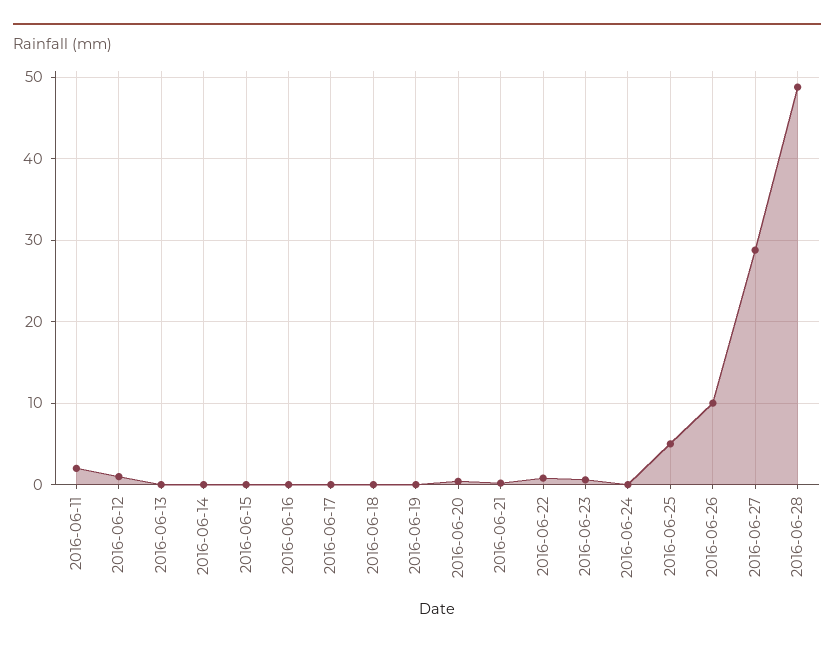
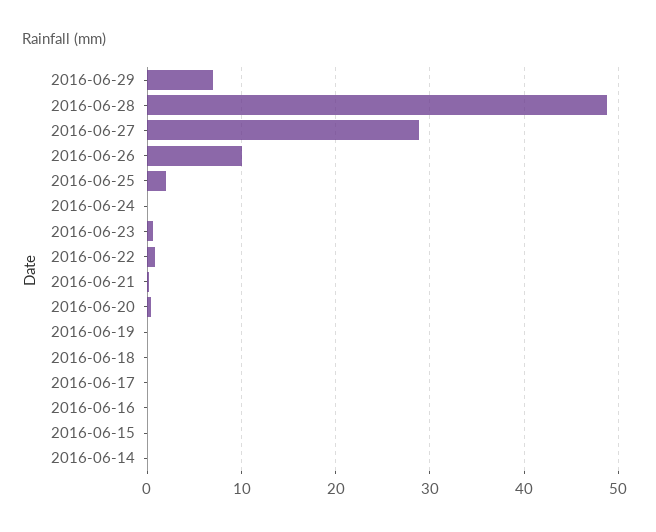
2016-06-11: 2 -> none
2016-06-12: 1 -> none
2016-06-13: 0 -> none
2016-06-25: 5 -> 2
2016-06-29: none -> 7

